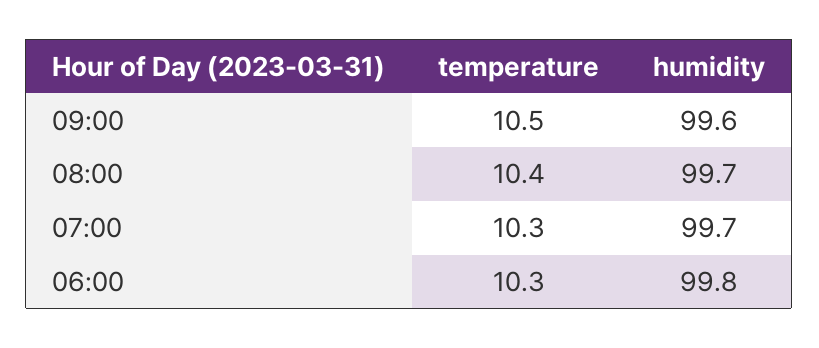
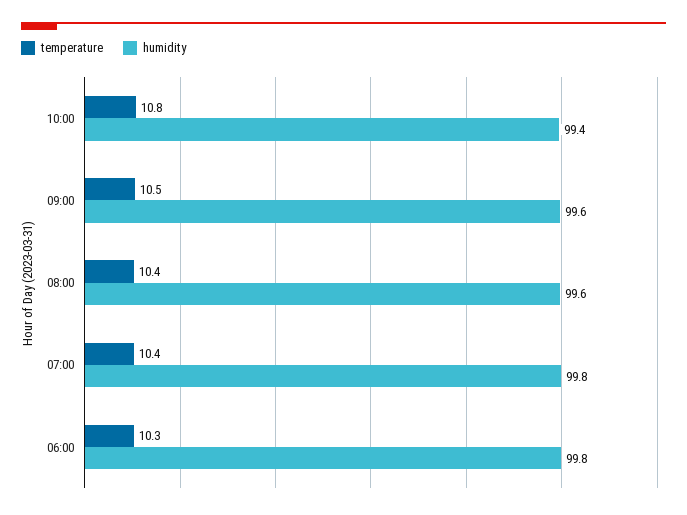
humidity, 08:00: 99.7 -> 99.6
temperature, 07:00: 10.3 -> 10.4
humidity, 07:00: 99.7 -> 99.8
temperature, 10:00: none -> 10.8
humidity, 10:00: none -> 99.4

